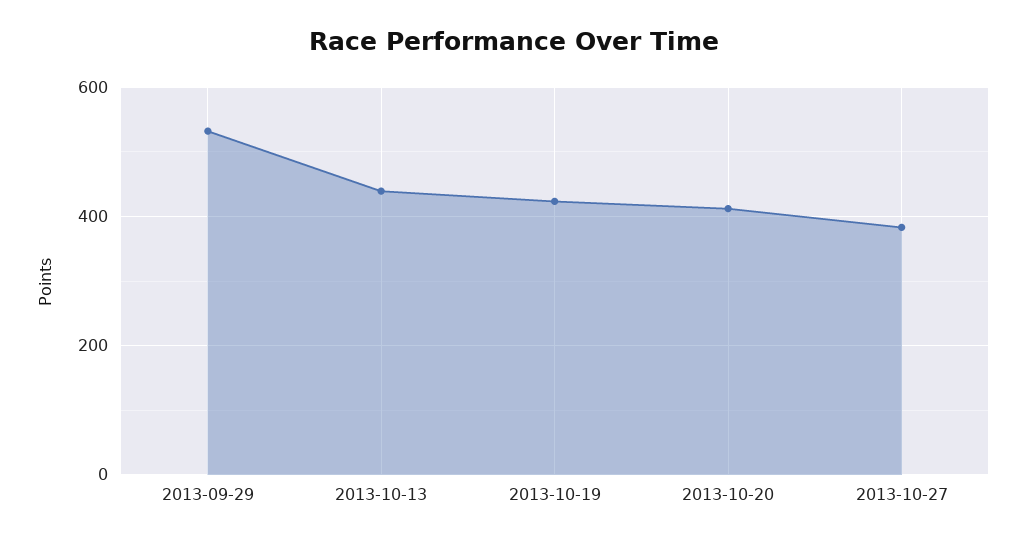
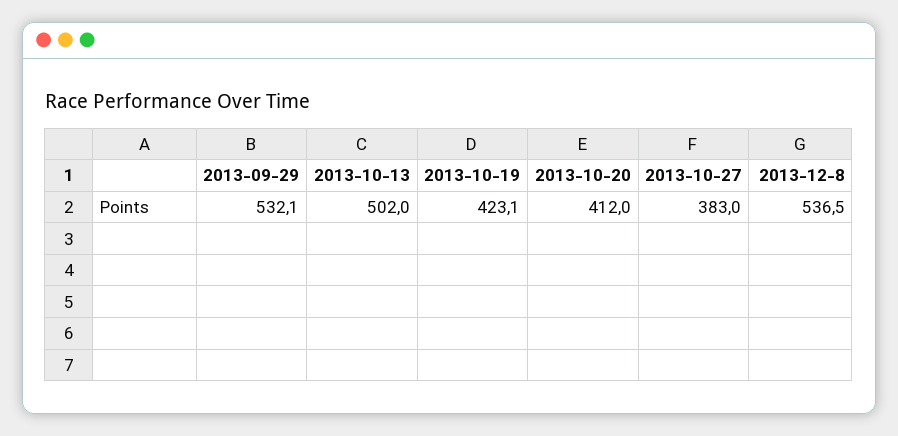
2013-10-13: 440 -> 502
2013-12-8: none -> 536.5

